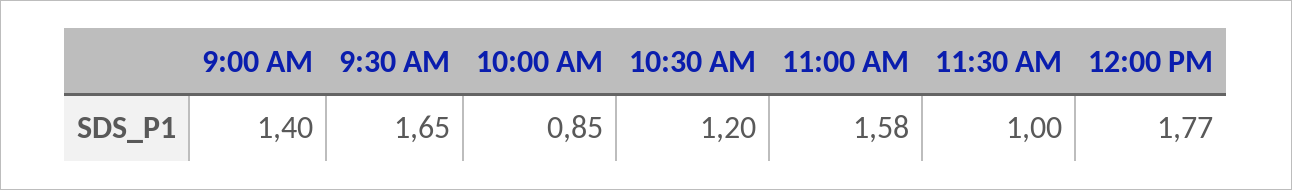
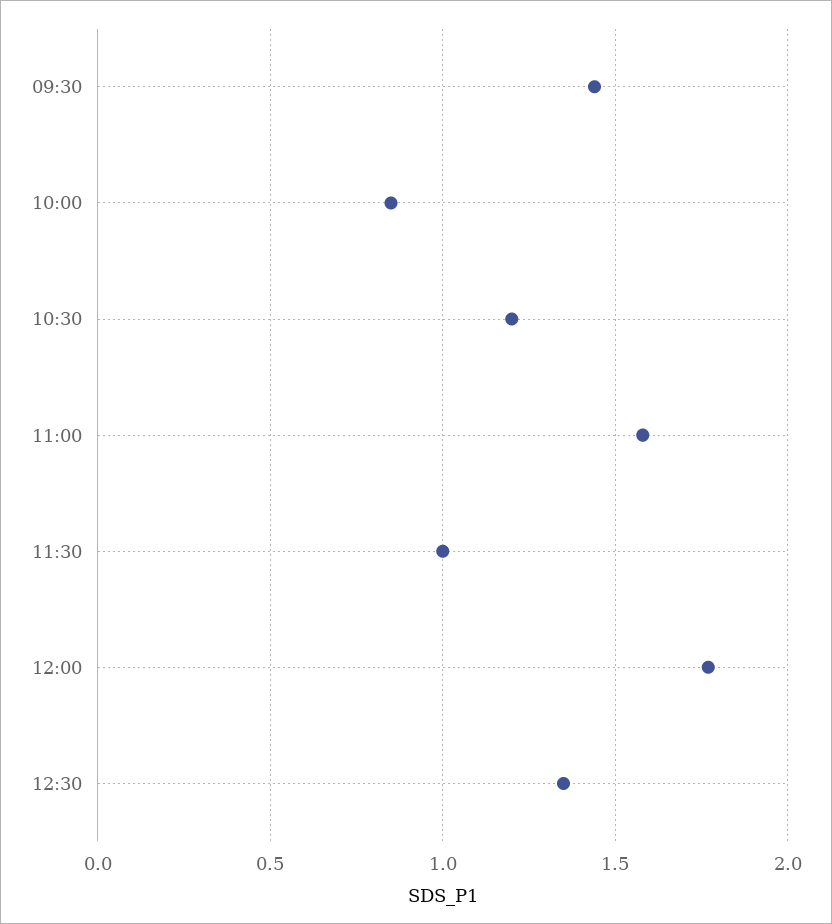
9:00 AM: 1.4 -> none
9:30 AM: 1.65 -> 1.45
12:30: none -> 1.35

